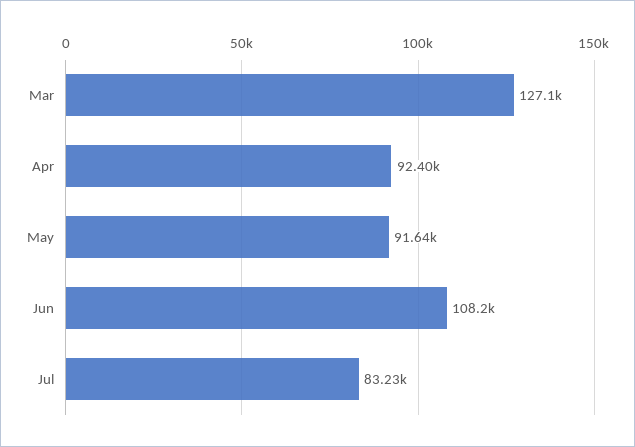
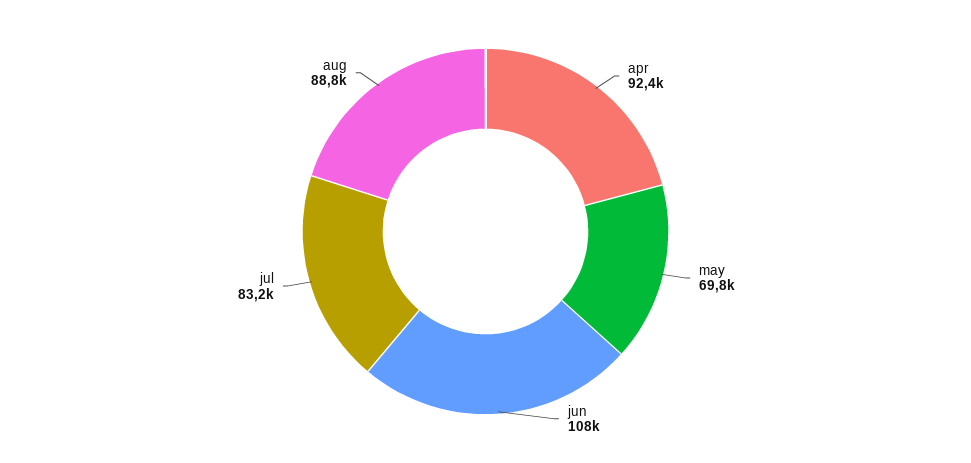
Mar: 127100 -> none
May: 91640 -> 69800
aug: none -> 88800

